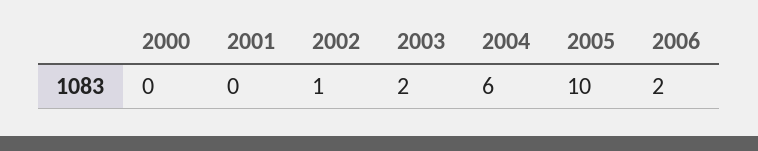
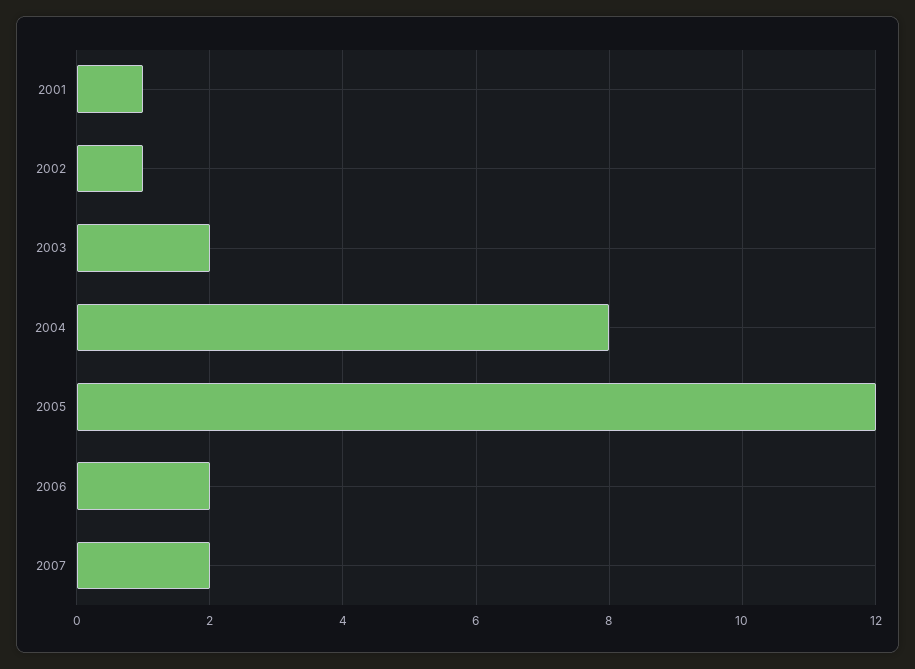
2000: 0 -> none
2001: 0 -> 1
2004: 6 -> 8
2005: 10 -> 12
2007: none -> 2

